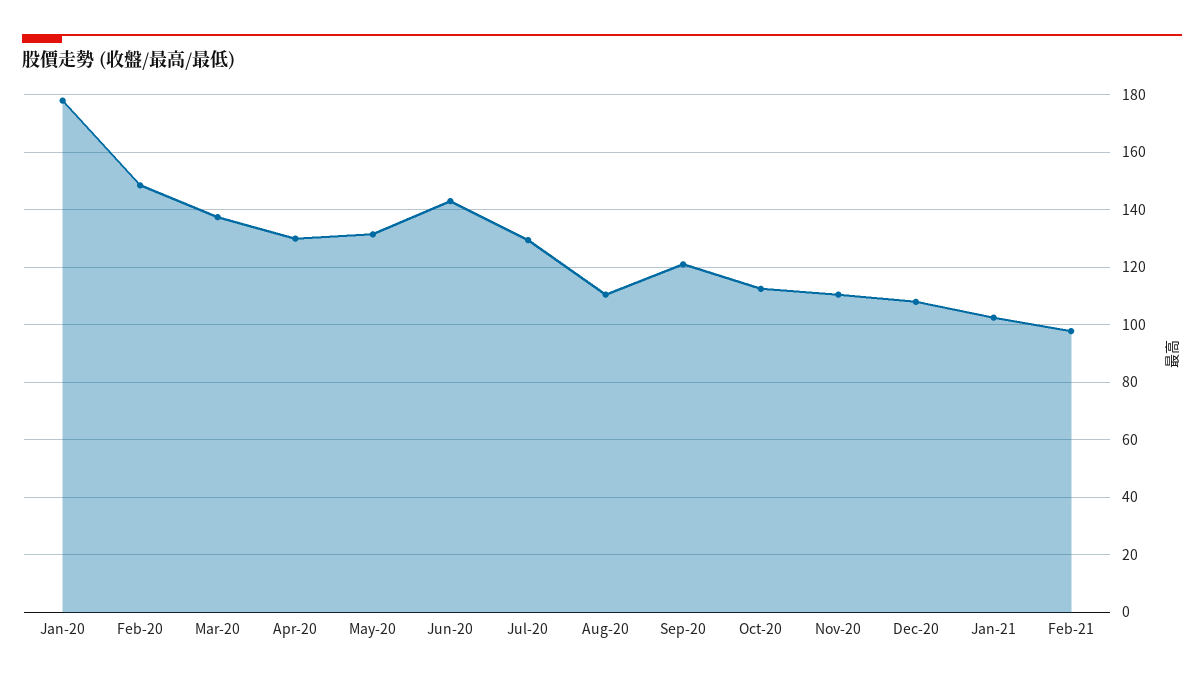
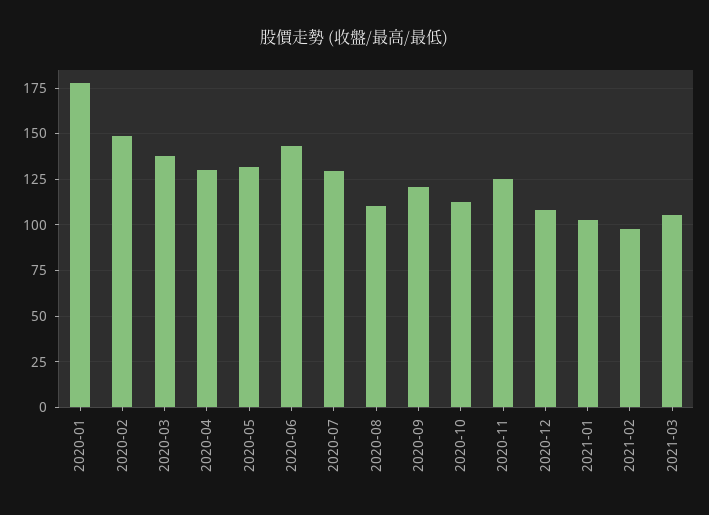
Nov-20: 110 -> 125
2021-03: none -> 105

